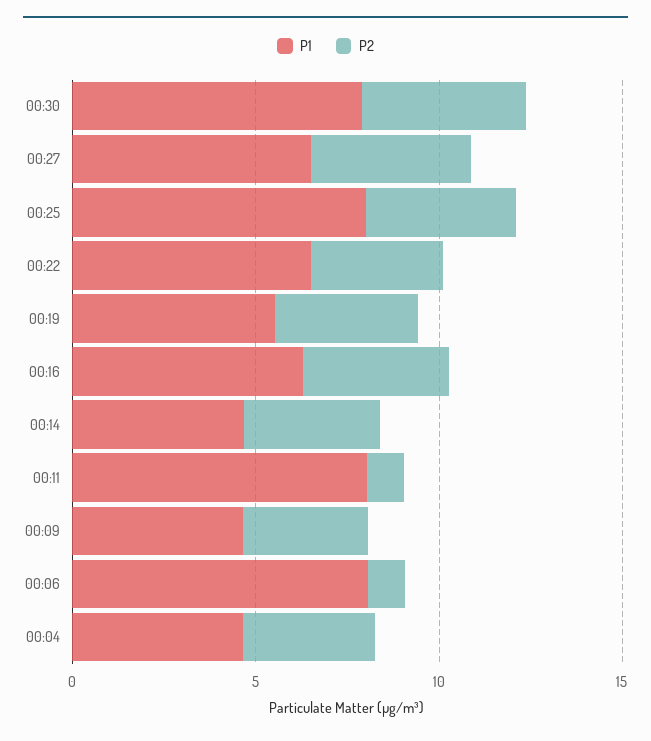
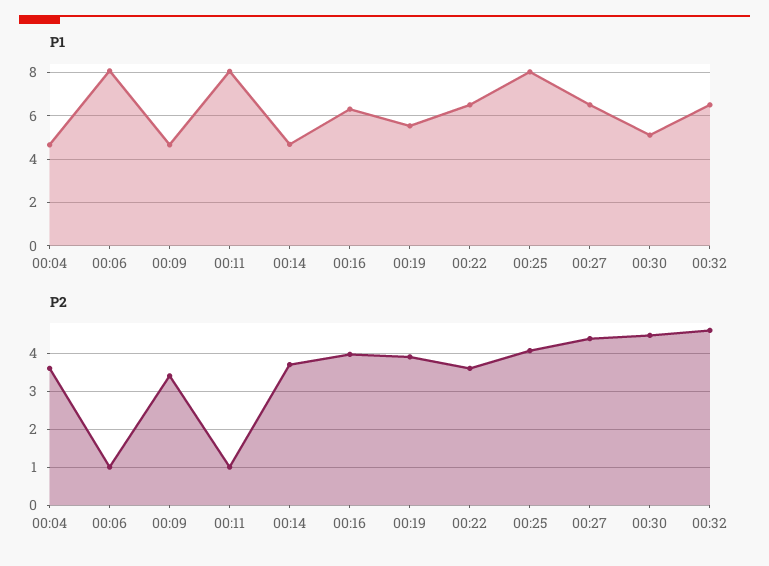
P1, 00:30: 8 -> 5
P1, 00:32: none -> 6.5
P2, 00:32: none -> 4.6

